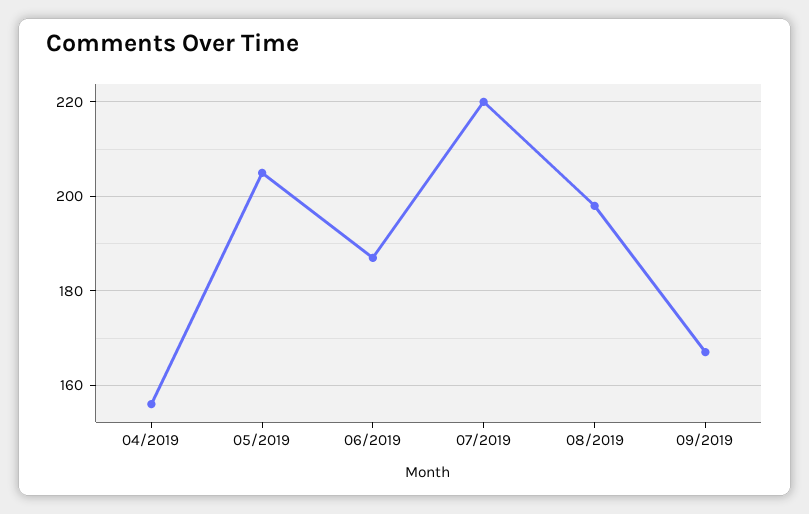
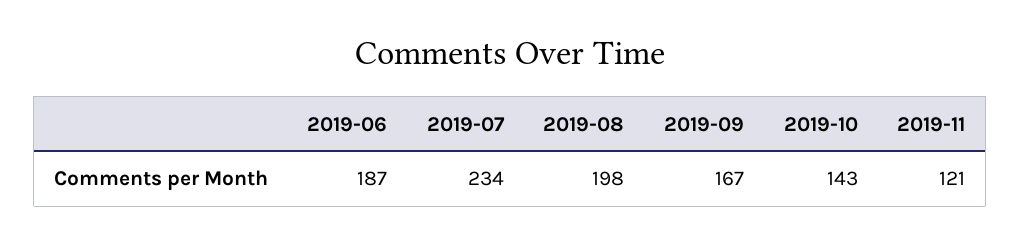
04/2019: 155 -> none
05/2019: 205 -> none
07/2019: 220 -> 234
2019-10: none -> 143
2019-11: none -> 121

